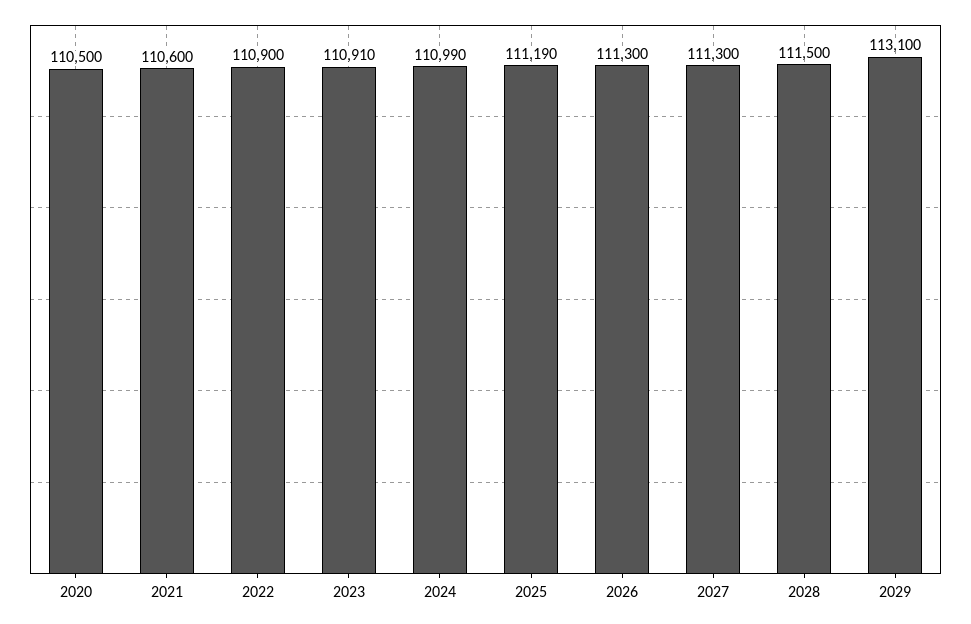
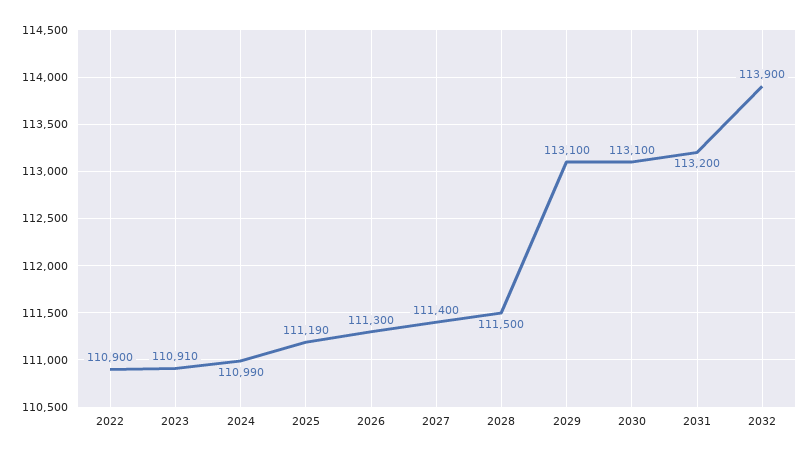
2020: 110500 -> none
2021: 110600 -> none
2027: 111300 -> 111400
2030: none -> 113100
2031: none -> 113200
2032: none -> 113900

